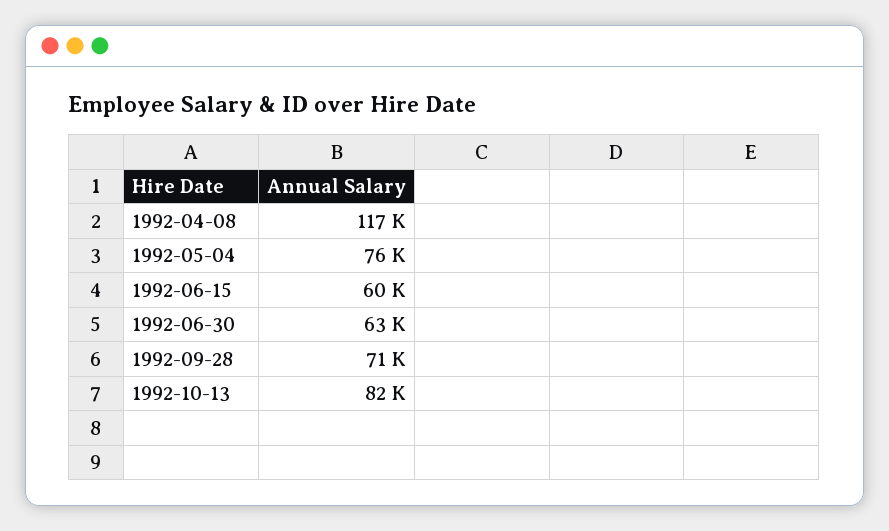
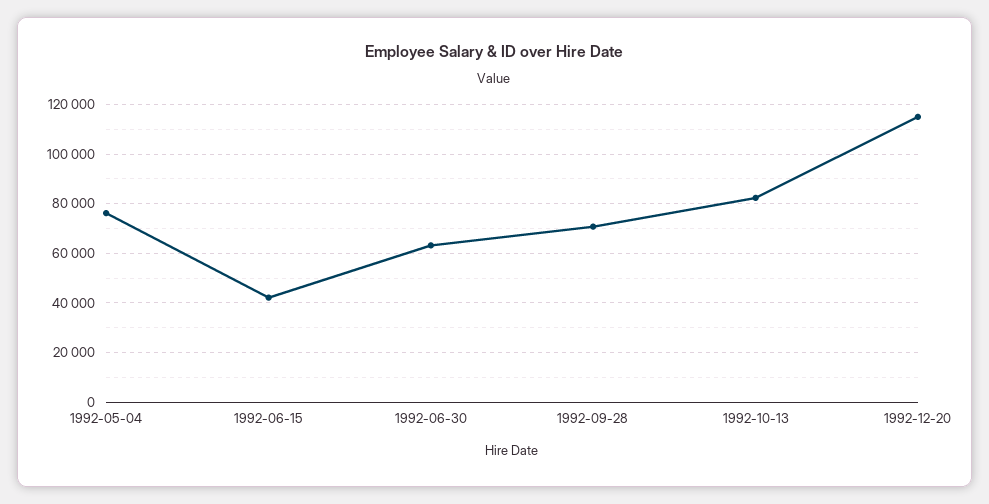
1992-04-08: 117000 -> none
1992-06-15: 60000 -> 42500
1992-12-20: none -> 115000

